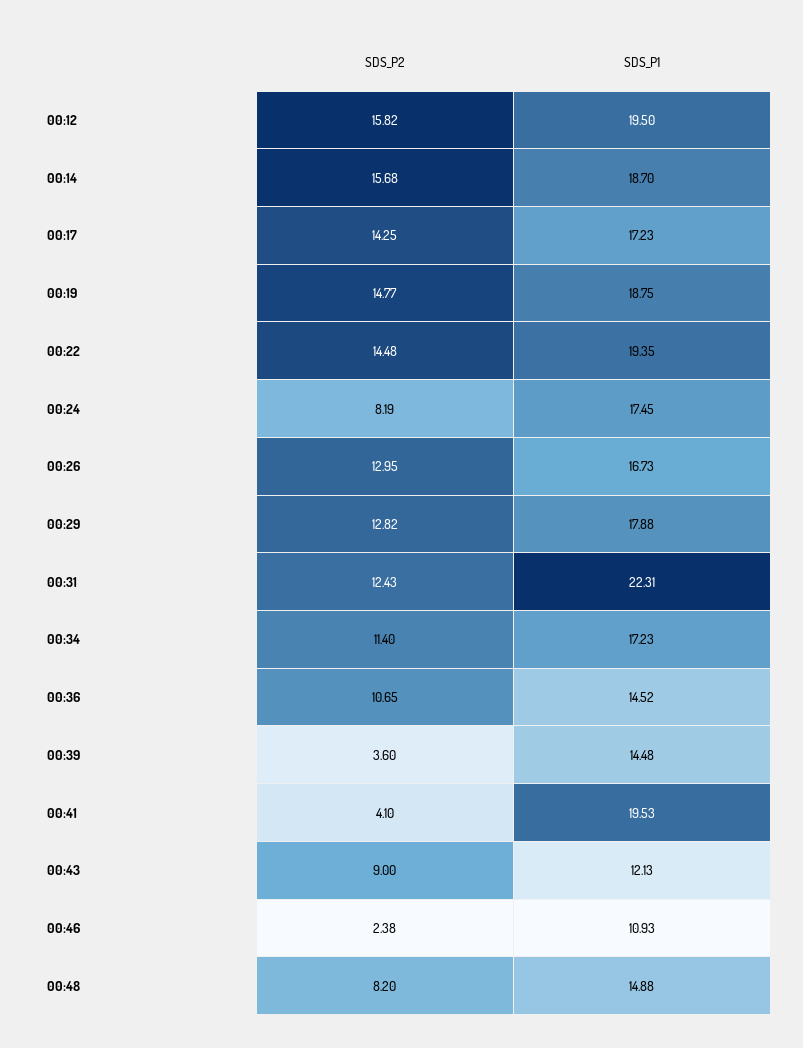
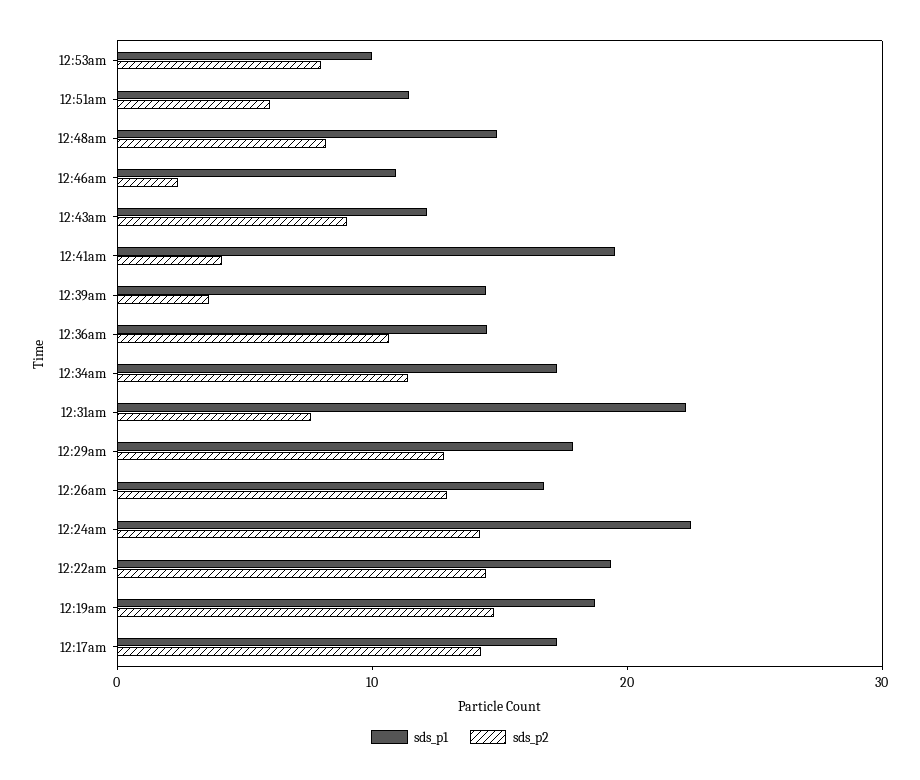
SDS_P2, 00:12: 15.82 -> none
SDS_P1, 00:12: 19.5 -> none
SDS_P2, 00:14: 15.68 -> none
SDS_P1, 00:14: 18.7 -> none
SDS_P2, 00:24: 8.19 -> 14
SDS_P1, 00:24: 17.45 -> 22
SDS_P2, 00:31: 12.43 -> 8
SDS_P1, 12:53am: none -> 10
SDS_P2, 12:53am: none -> 8
SDS_P1, 12:51am: none -> 12
SDS_P2, 12:51am: none -> 6

